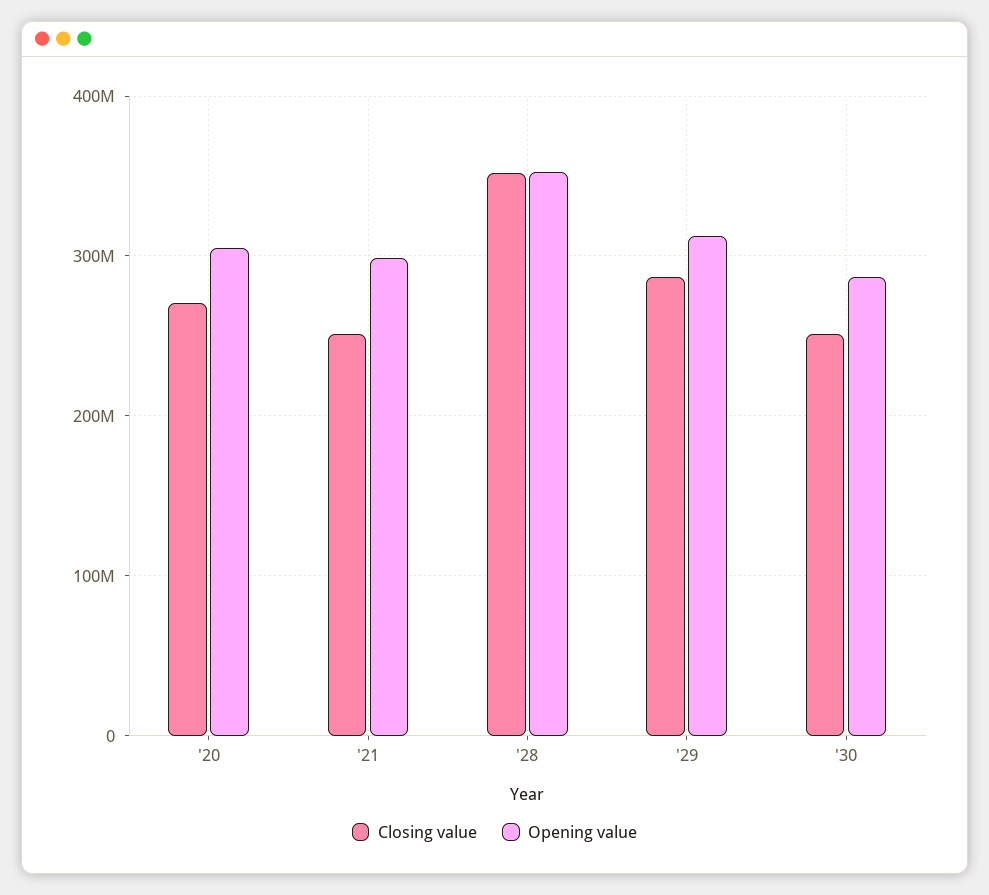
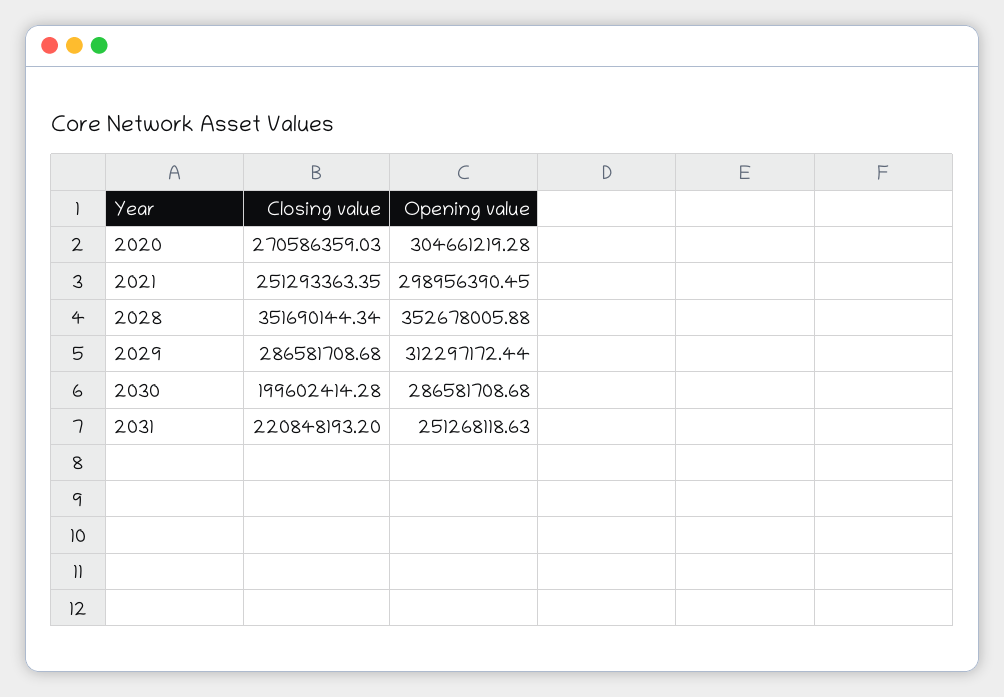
Closing value, '30: 250000000 -> 199602414.28
Closing value, 2031: none -> 220848193.2
Opening value, 2031: none -> 251268118.63

